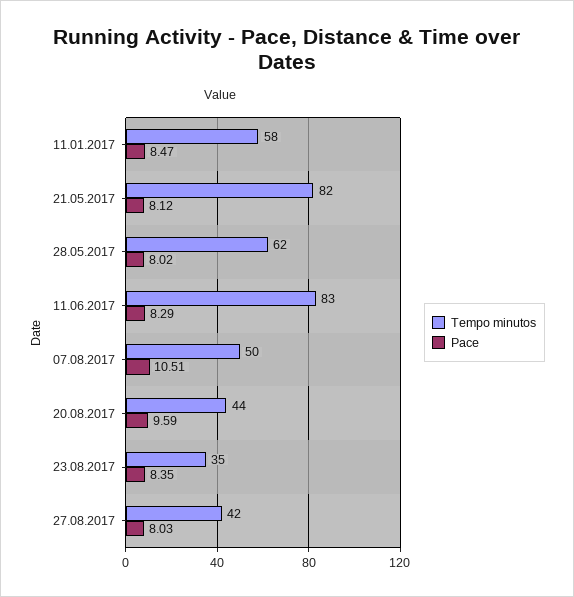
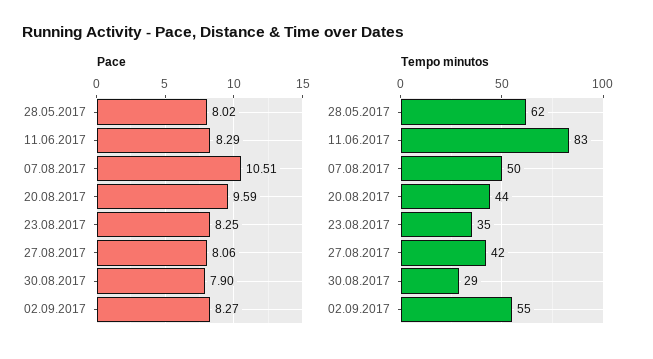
Tempo minutos, 11.01.2017: 58 -> none
Pace, 11.01.2017: 8.47 -> none
Tempo minutos, 21.05.2017: 82 -> none
Pace, 21.05.2017: 8.12 -> none
Pace, 23.08.2017: 8.35 -> 8.25
Pace, 27.08.2017: 8.03 -> 8.06
Pace, 30.08.2017: none -> 7.9
Pace, 02.09.2017: none -> 8.27
Tempo minutos, 30.08.2017: none -> 29
Tempo minutos, 02.09.2017: none -> 55

